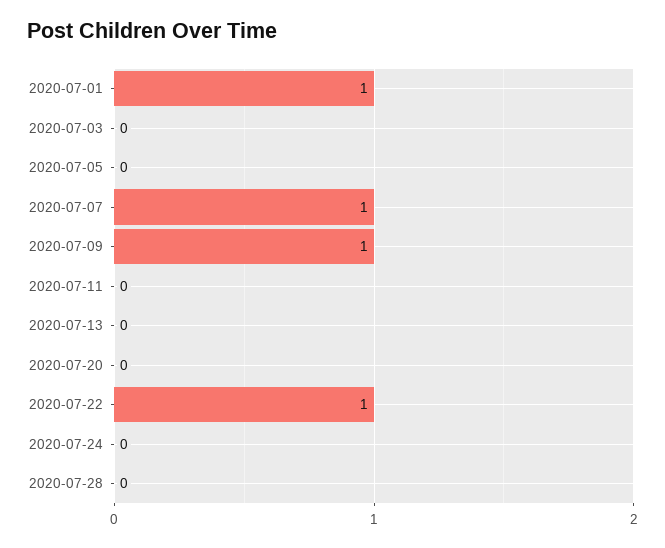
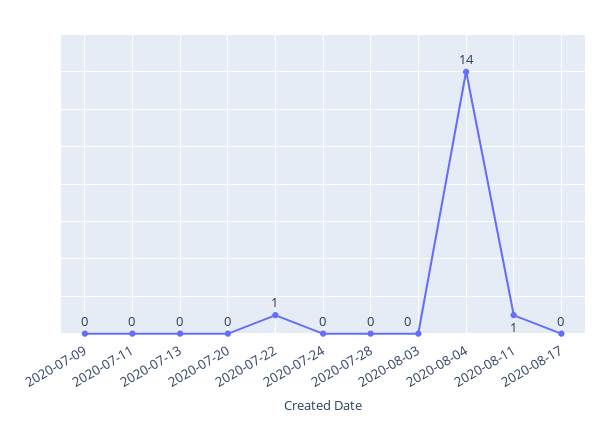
2020-07-01: 1 -> none
2020-07-03: 0 -> none
2020-07-05: 0 -> none
2020-07-07: 1 -> none
2020-07-09: 1 -> 0
2020-08-03: none -> 0
2020-08-04: none -> 14
2020-08-11: none -> 1
2020-08-17: none -> 0

